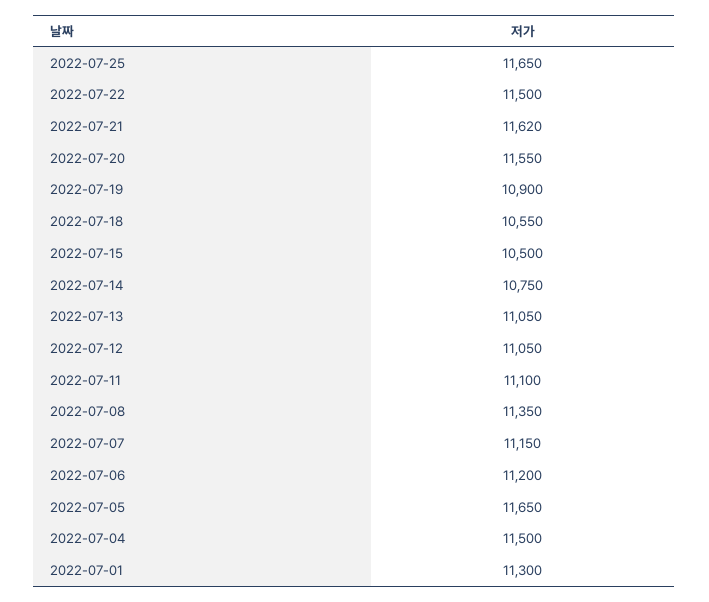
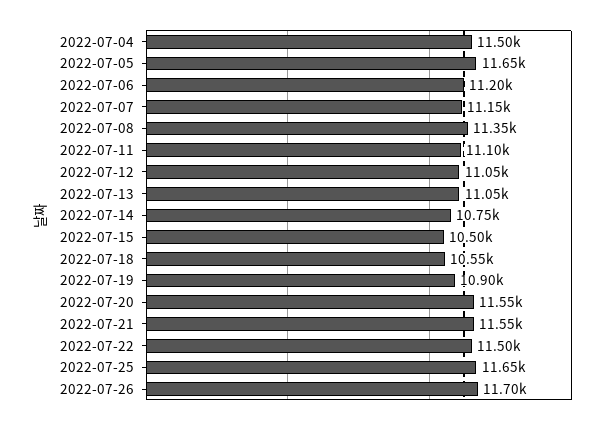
2022-07-21: 11620 -> 11550
2022-07-01: 11300 -> none
2022-07-26: none -> 11700

